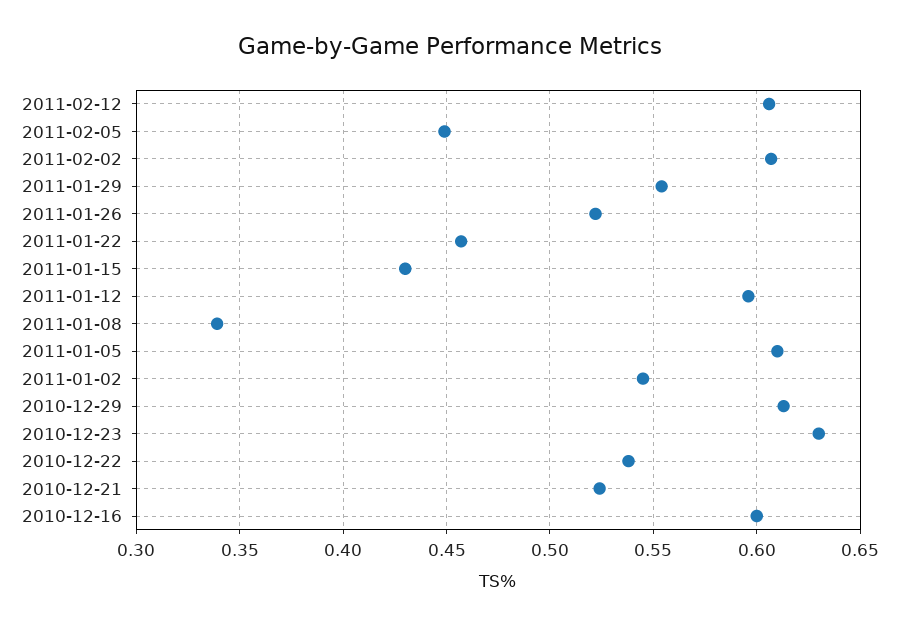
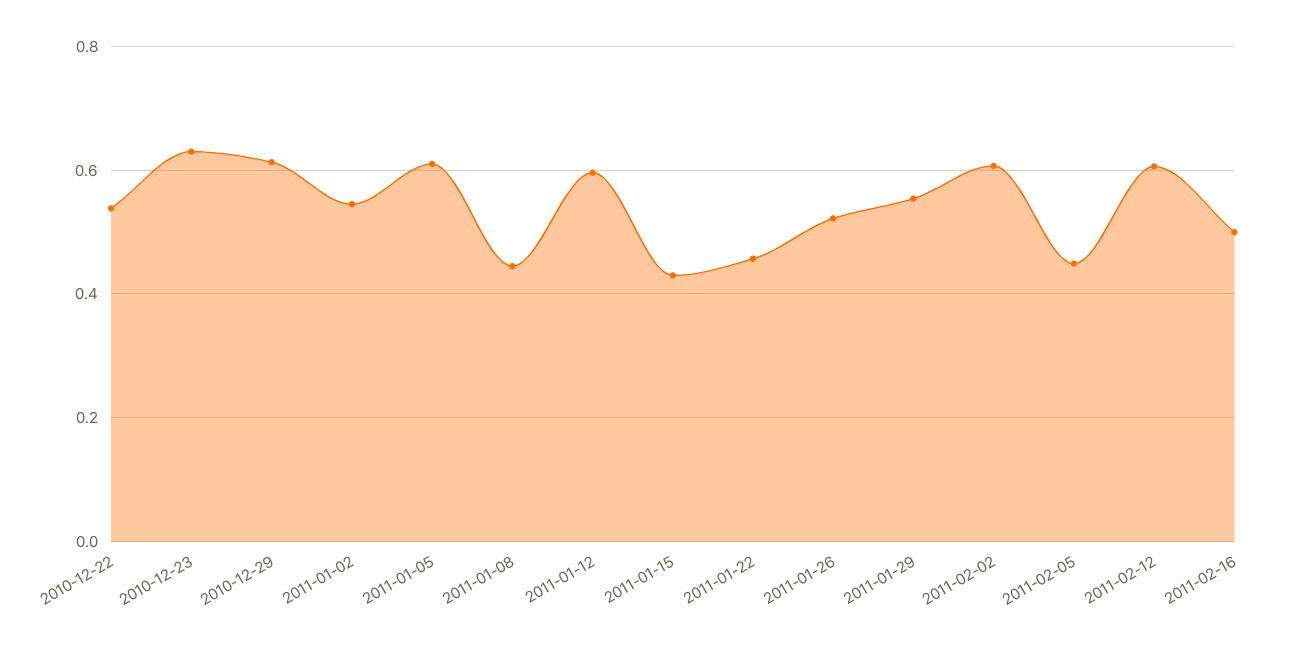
2011-01-08: 0.34 -> 0.44
2010-12-21: 0.525 -> none
2010-12-16: 0.6 -> none
2011-02-16: none -> 0.5

